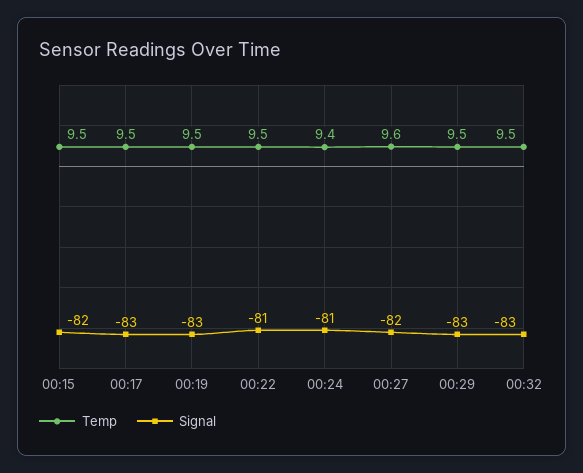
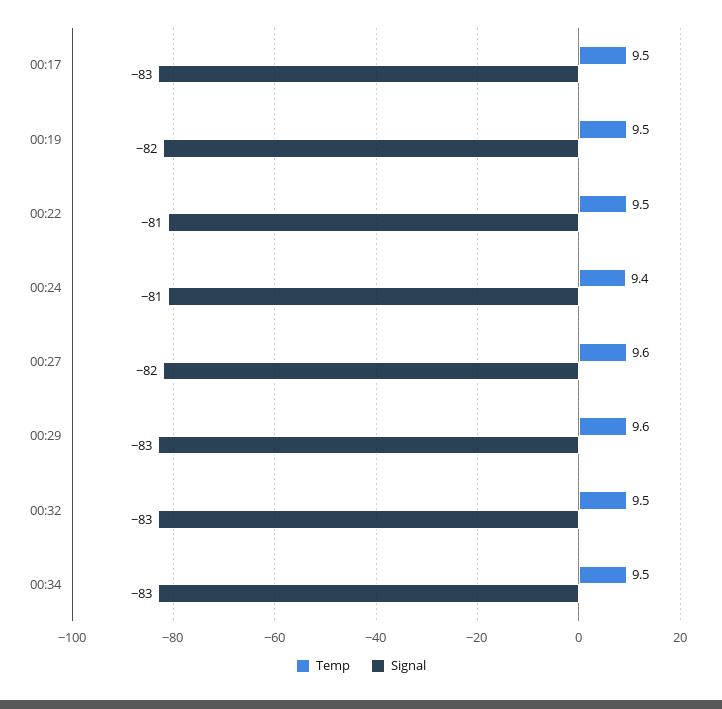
Temp, 00:15: 9.5 -> none
Signal, 00:15: -82 -> none
Signal, 00:19: -83 -> -82
Temp, 00:29: 9.5 -> 9.6
Temp, 00:34: none -> 9.5
Signal, 00:34: none -> -83

